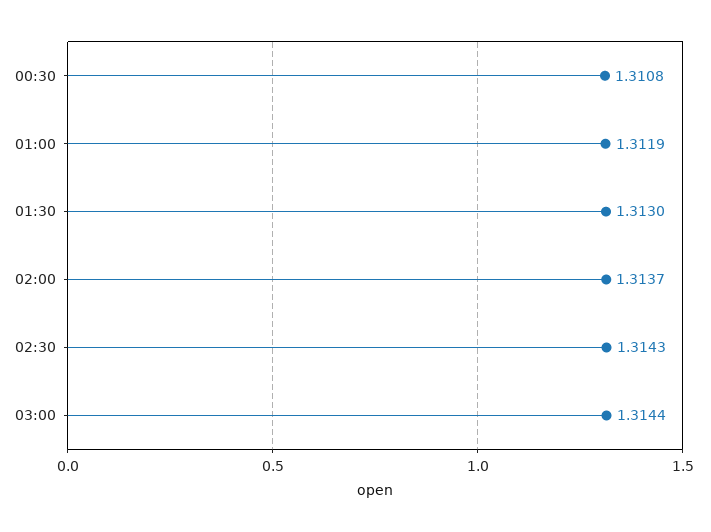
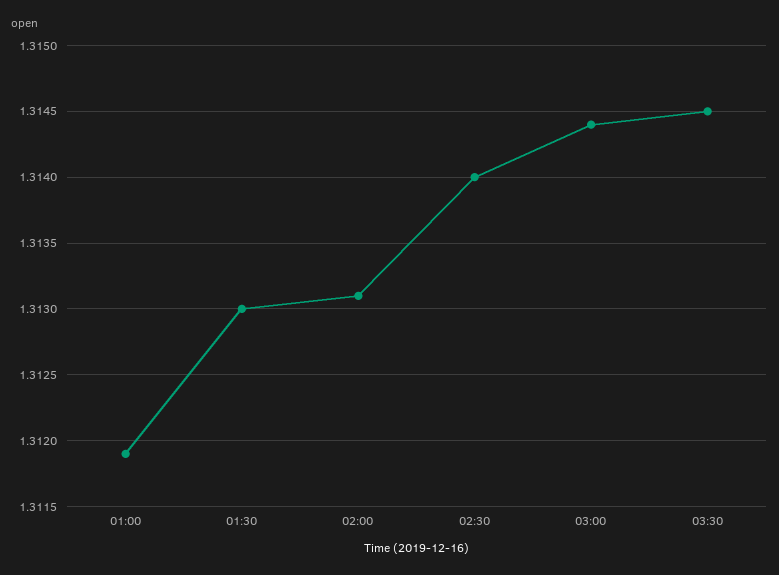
00:30: 1.3108 -> none
02:00: 1.3137 -> 1.3131
02:30: 1.3143 -> 1.314
03:30: none -> 1.3145

